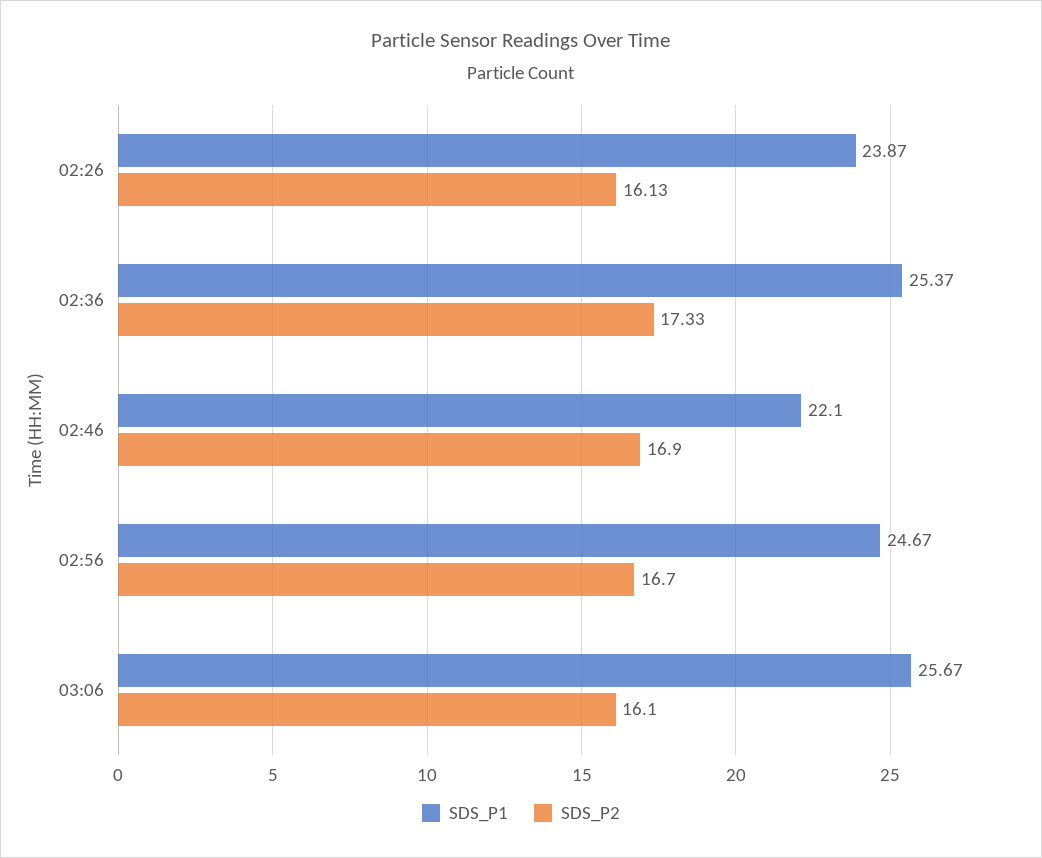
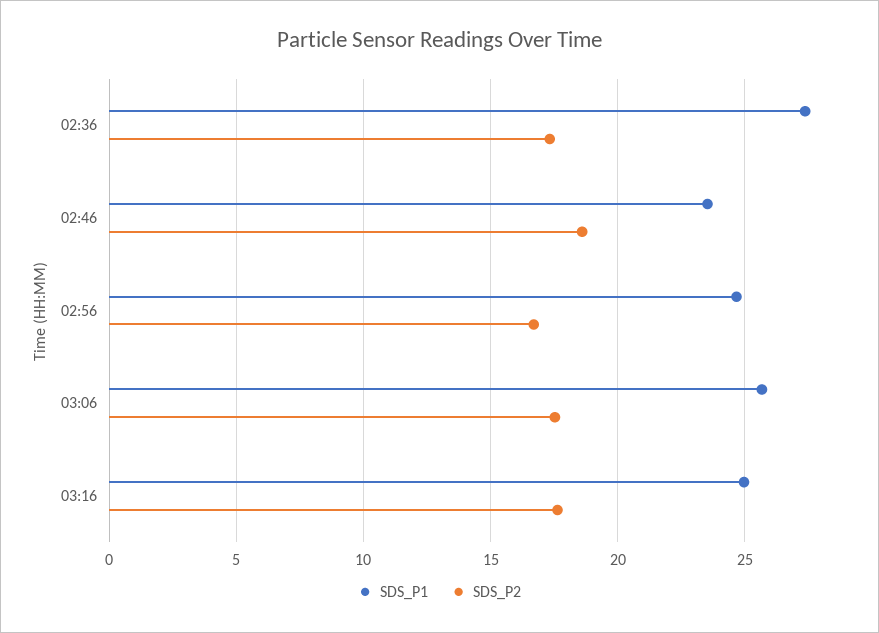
SDS_P1, 02:26: 23.87 -> none
SDS_P2, 02:26: 16.13 -> none
SDS_P1, 02:36: 25.37 -> 27.5
SDS_P1, 02:46: 22.1 -> 23.5
SDS_P2, 02:46: 16.9 -> 18.5
SDS_P2, 03:06: 16.1 -> 17.5
SDS_P1, 03:16: none -> 25
SDS_P2, 03:16: none -> 17.5

